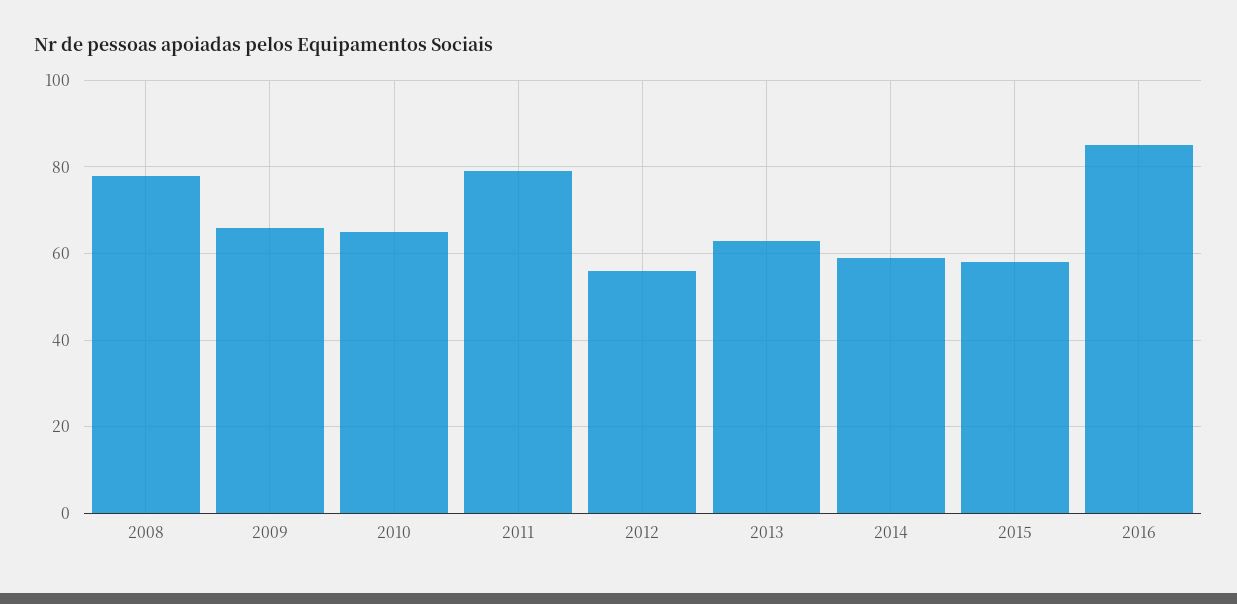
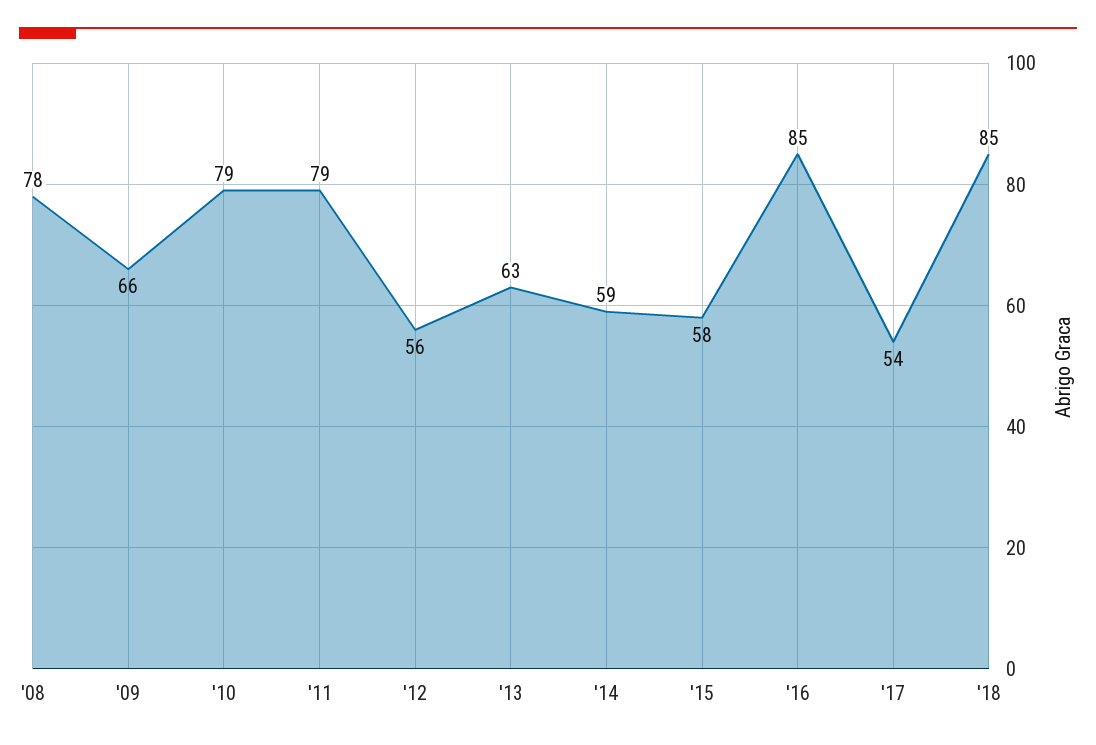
2010: 65 -> 79
'17: none -> 54
'18: none -> 85

